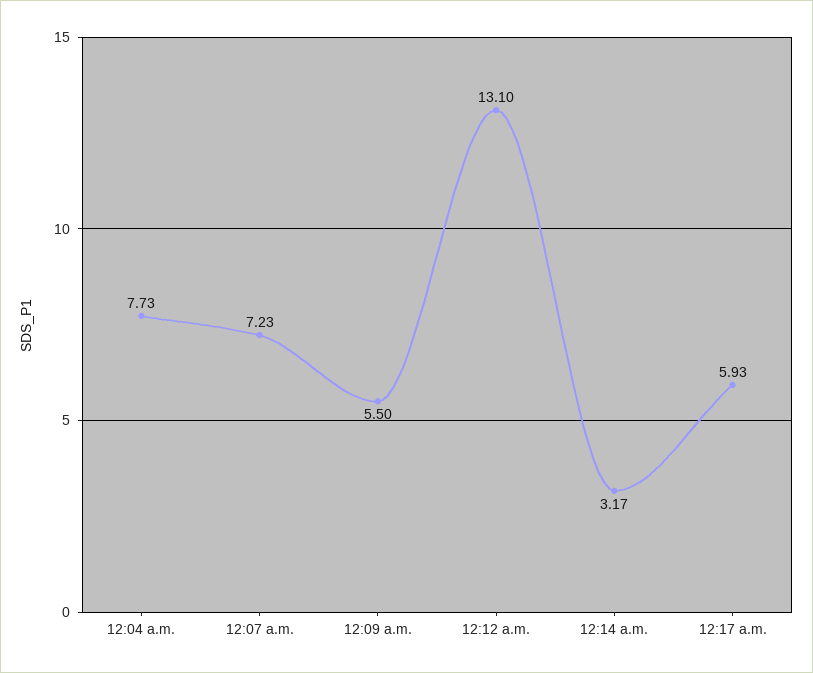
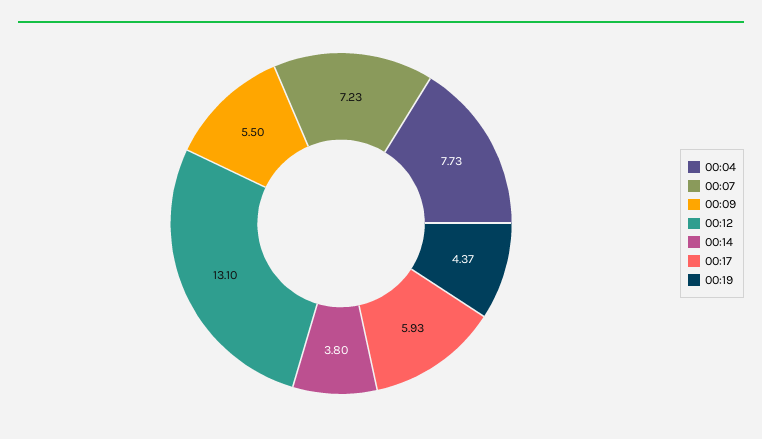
12:14 a.m.: 3.17 -> 3.8
00:19: none -> 4.37

